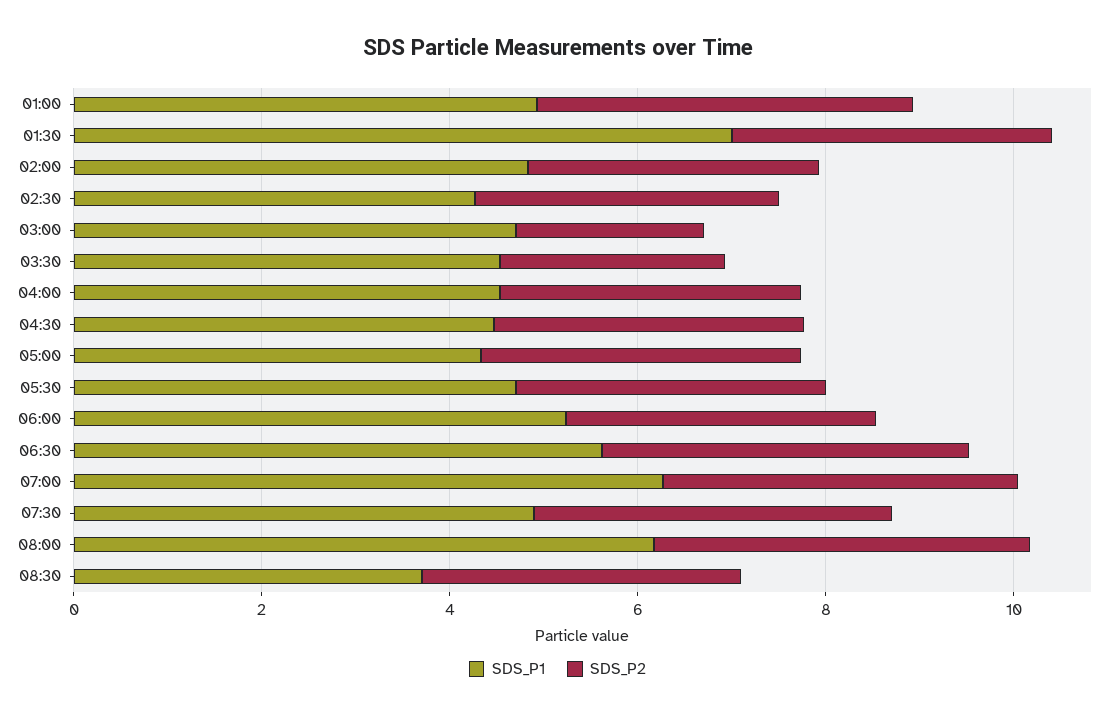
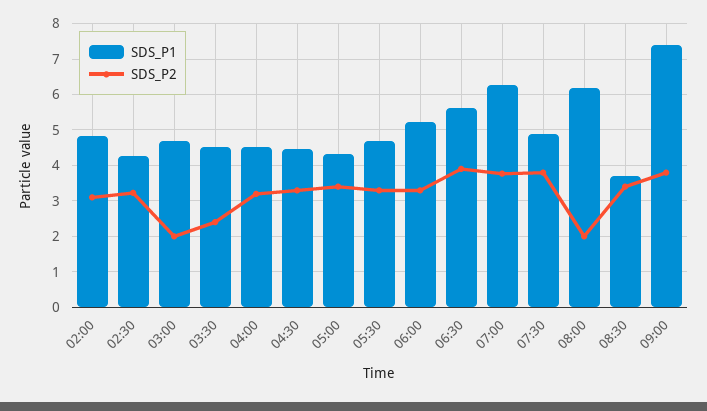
SDS_P1, 01:00: 5 -> none
SDS_P2, 01:00: 4 -> none
SDS_P1, 01:30: 7 -> none
SDS_P2, 01:30: 3.5 -> none
SDS_P2, 08:00: 4 -> 2
SDS_P1, 09:00: none -> 7.4
SDS_P2, 09:00: none -> 3.8

